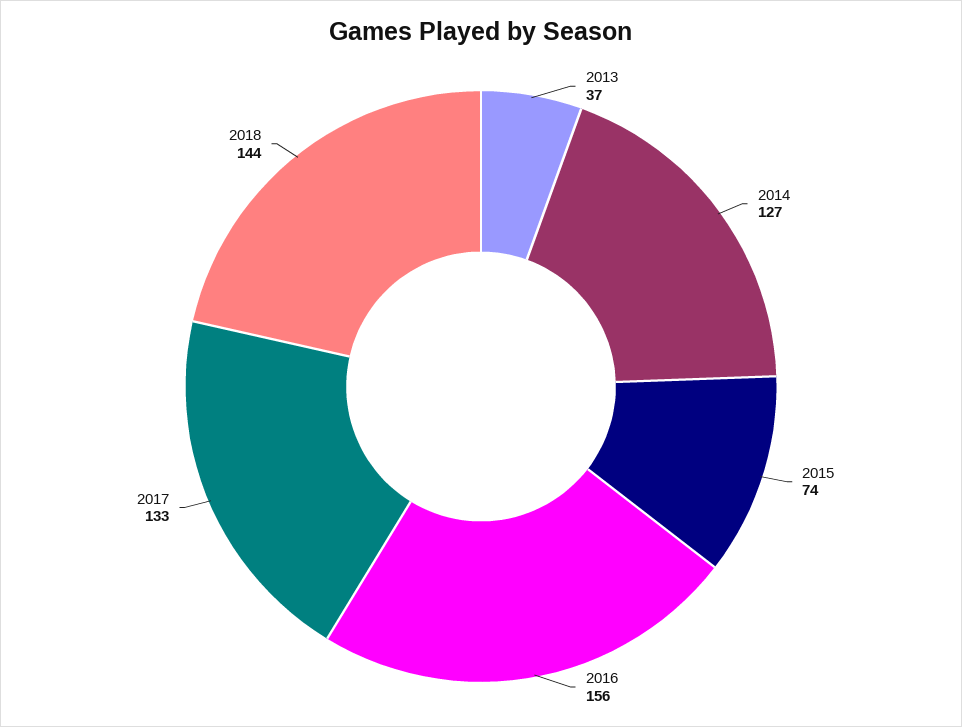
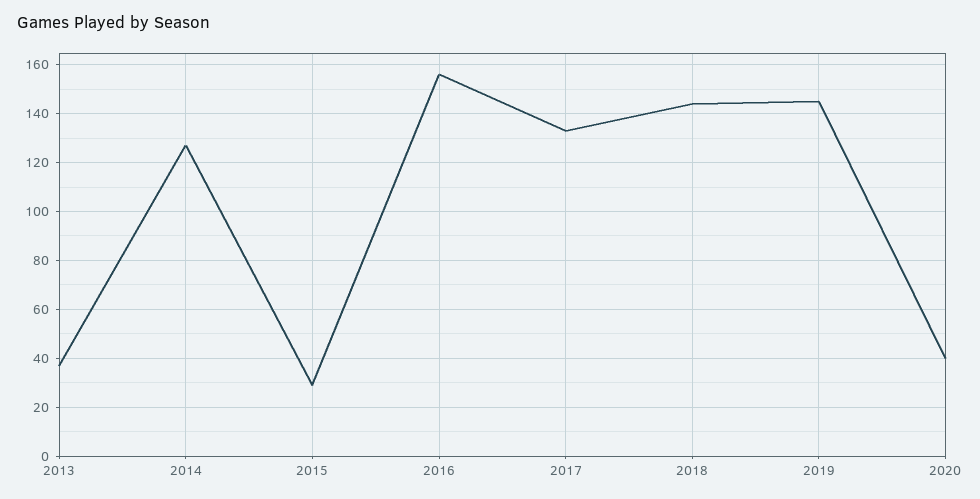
2015: 74 -> 30
2019: none -> 145
2020: none -> 40

